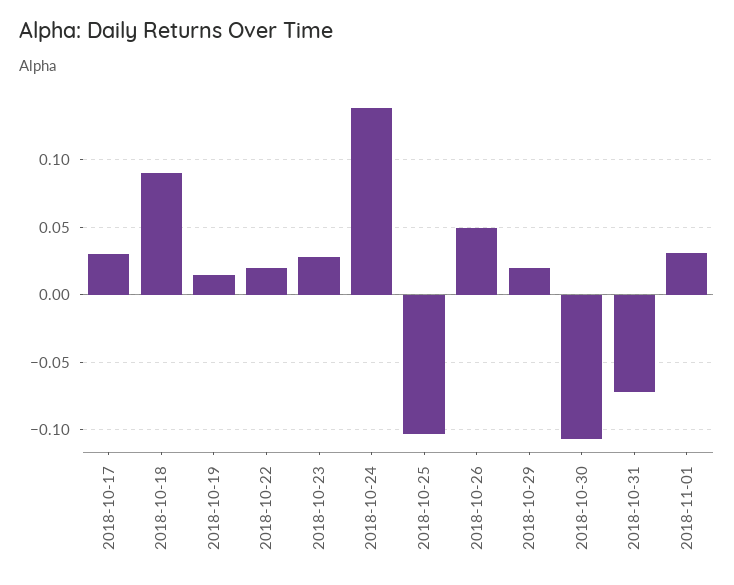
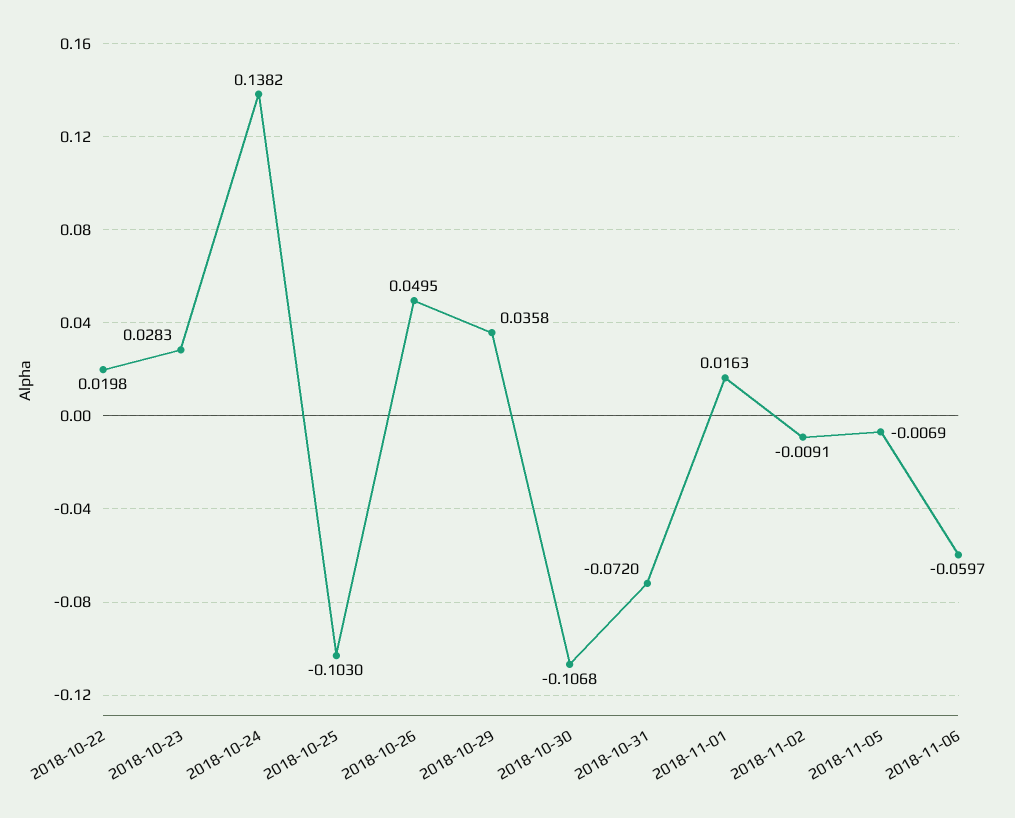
2018-10-17: 0.03 -> none
2018-10-18: 0.09 -> none
2018-10-19: 0.015 -> none
2018-10-29: 0.02 -> 0.0358
2018-11-01: 0.03 -> 0.0163
2018-11-02: none -> -0.0091
2018-11-05: none -> -0.0069
2018-11-06: none -> -0.0597

